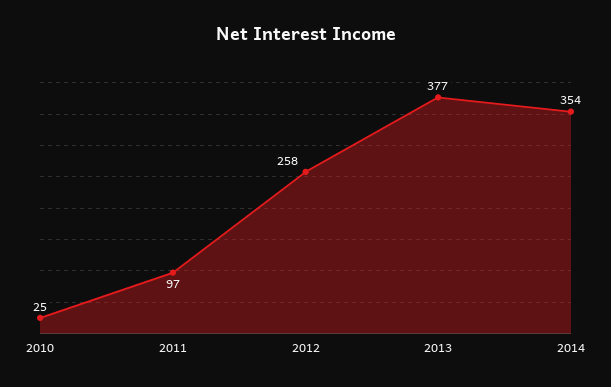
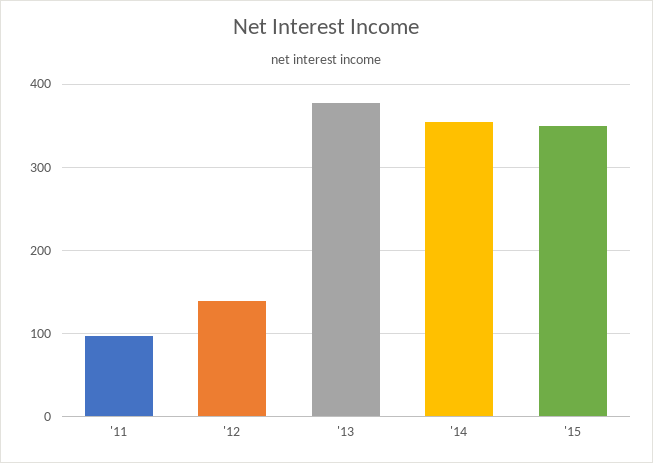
2010: 25 -> none
2012: 258 -> 140
'15: none -> 350

